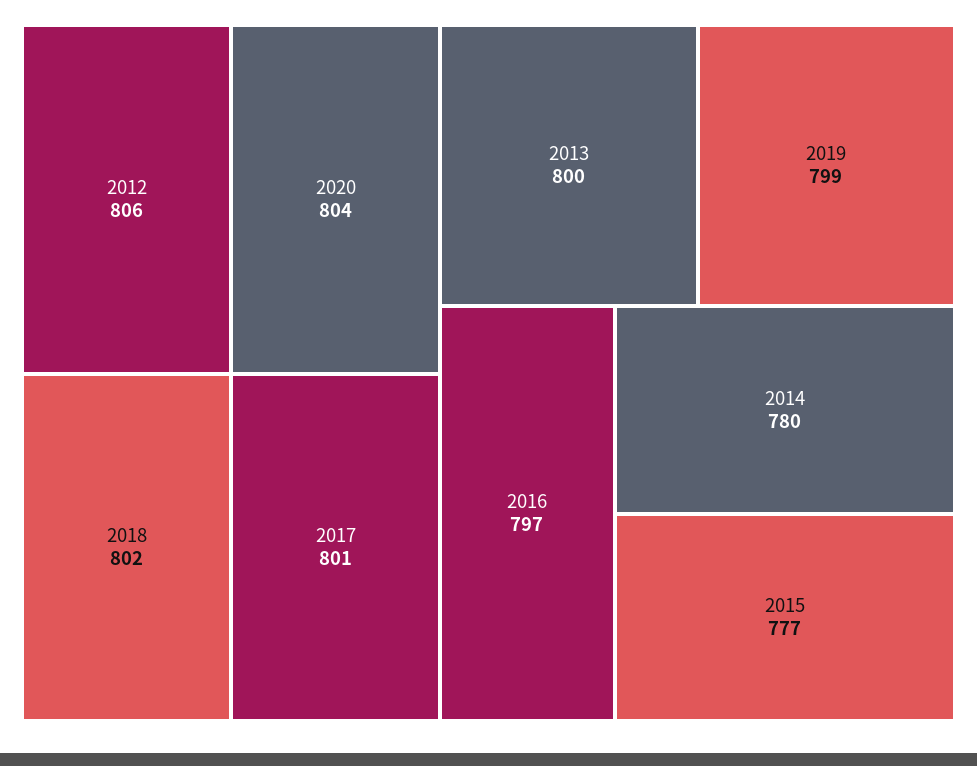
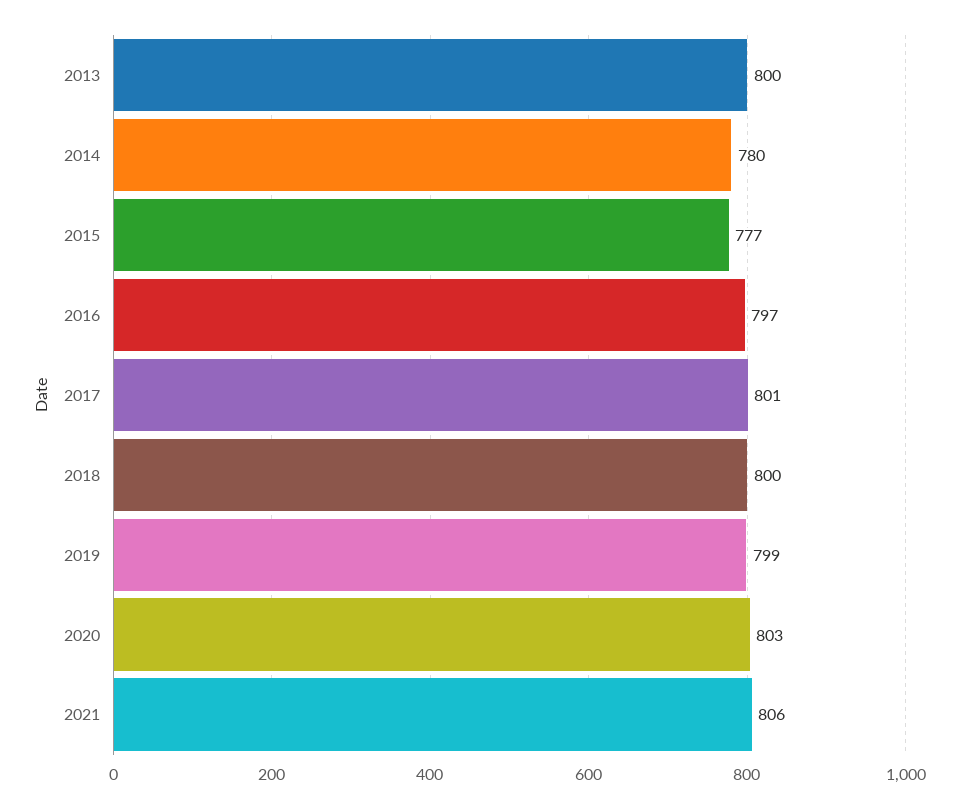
2012: 806 -> none
2020: 804 -> 803
2018: 802 -> 800
2021: none -> 806

